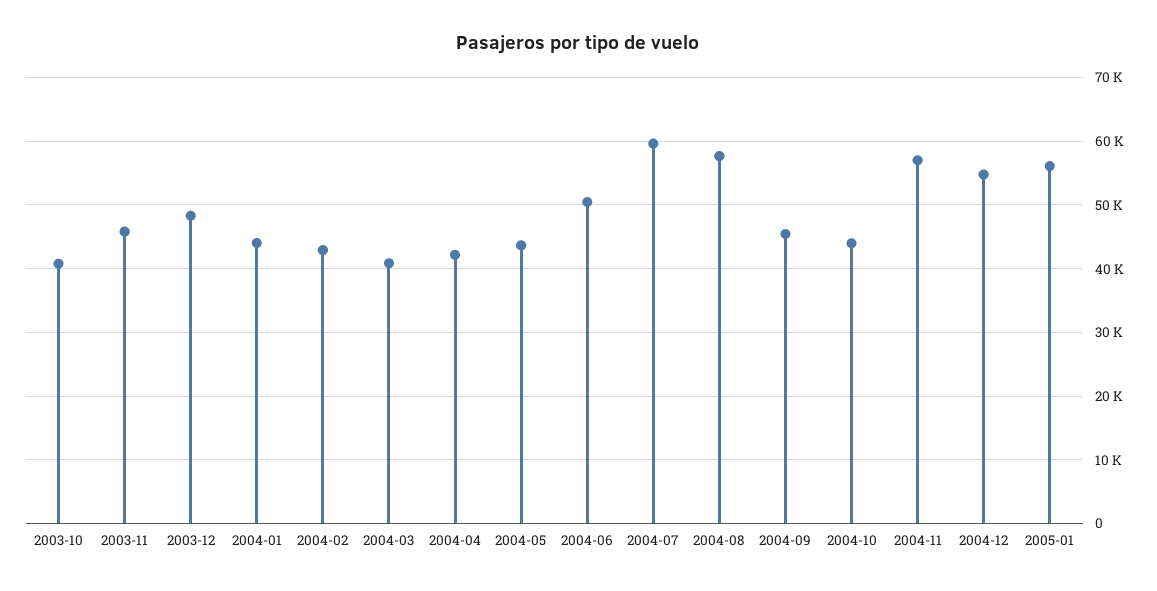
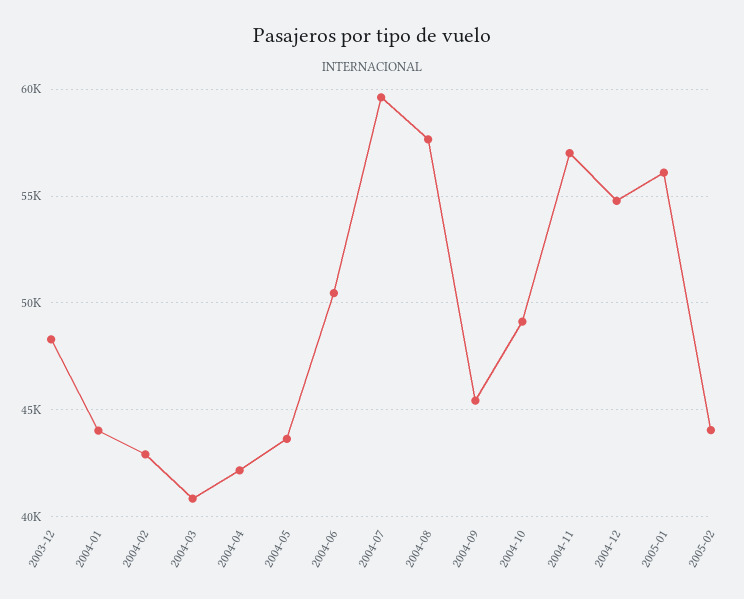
2003-10: 41000 -> none
2003-11: 46000 -> none
2004-10: 44000 -> 49000
2005-02: none -> 44000

